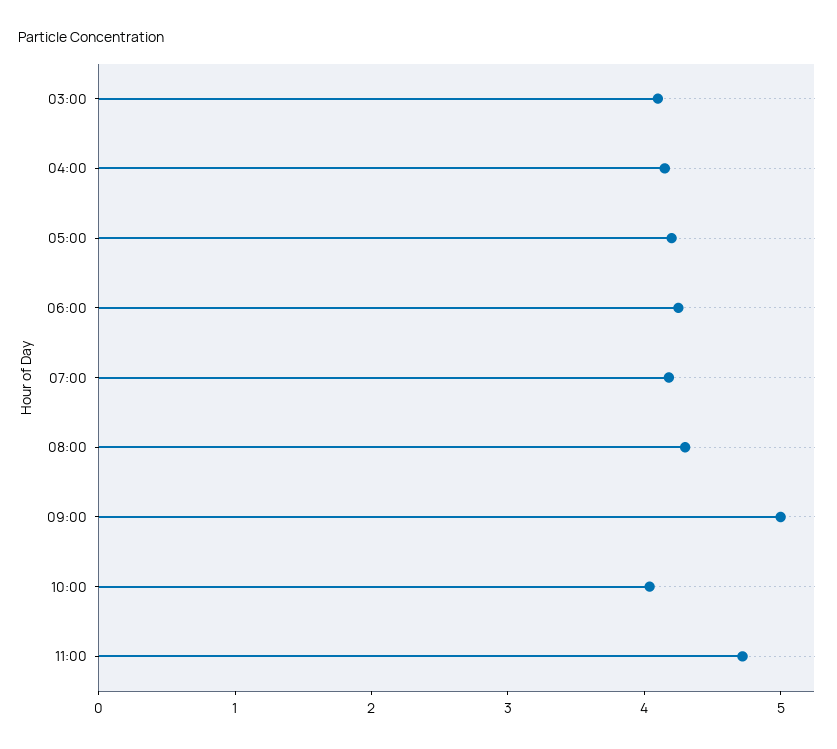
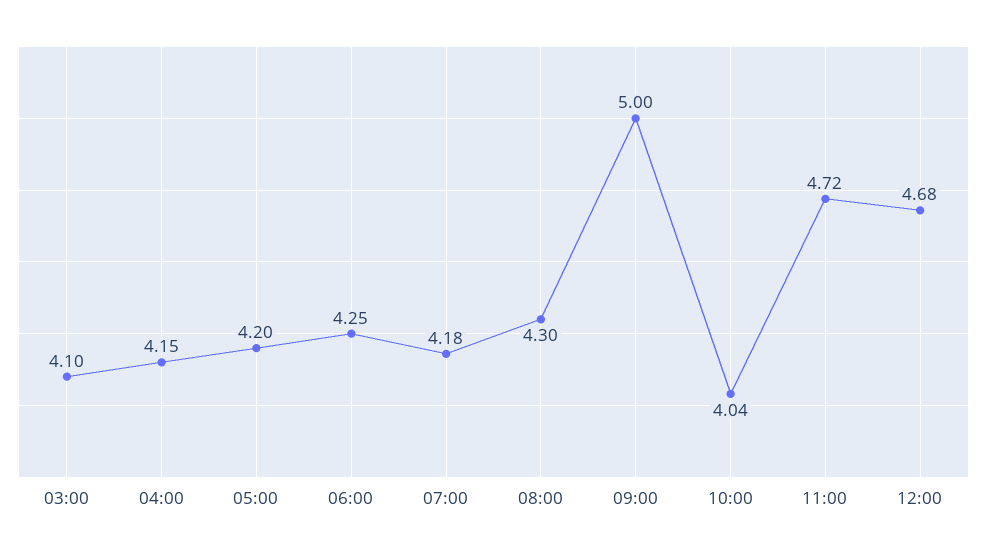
12:00: none -> 4.68

